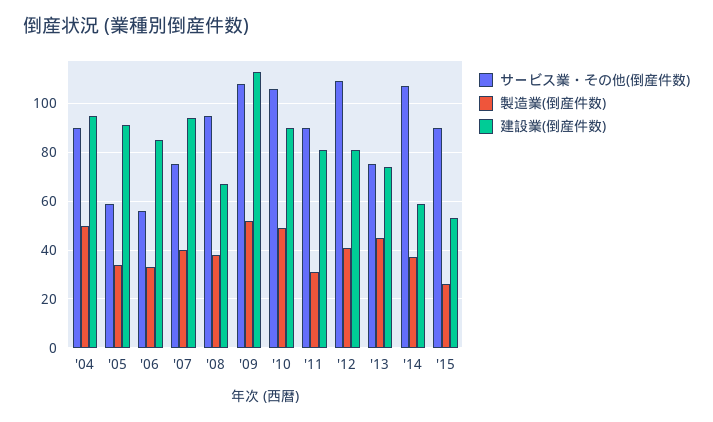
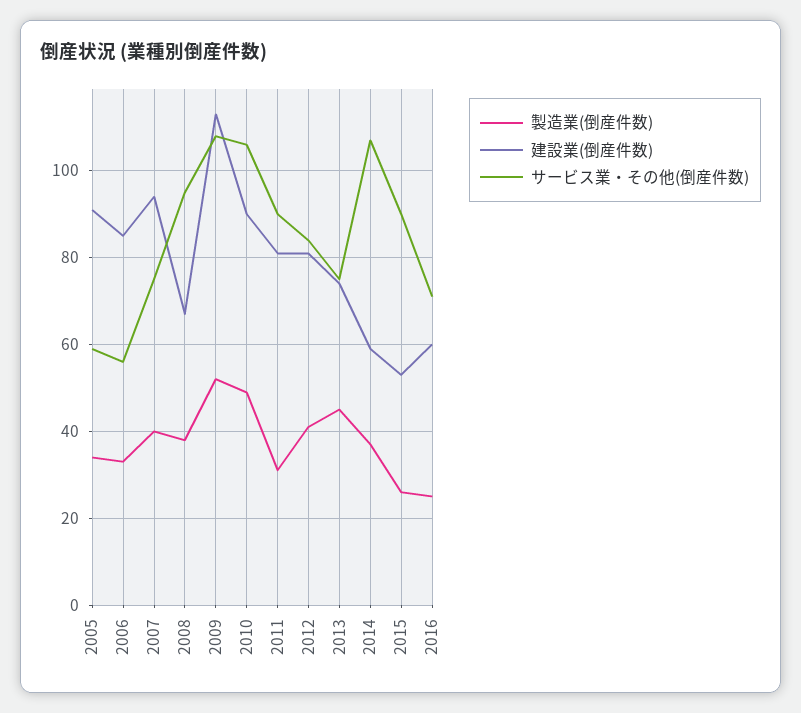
サービス業・その他(倒産件数), '04: 90 -> none
製造業(倒産件数), '04: 50 -> none
建設業(倒産件数), '04: 95 -> none
サービス業・その他(倒産件数), '12: 110 -> 85
製造業(倒産件数), 2016: none -> 25
建設業(倒産件数), 2016: none -> 60
サービス業・その他(倒産件数), 2016: none -> 70

